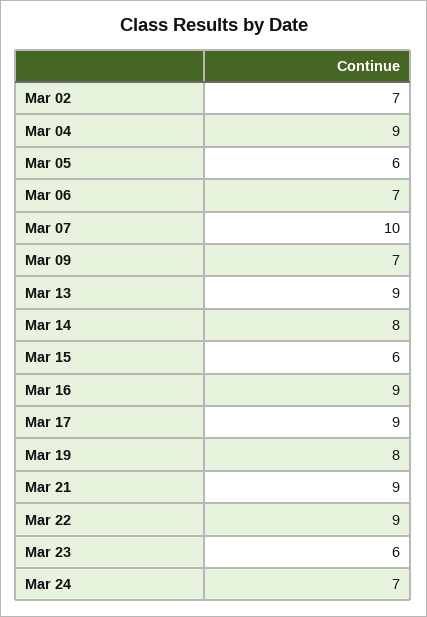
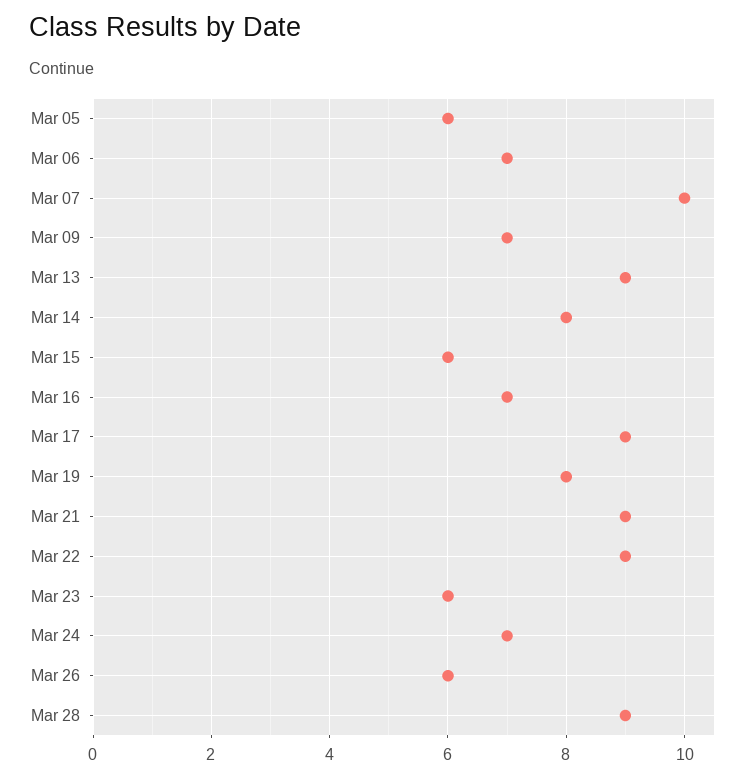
Mar 02: 7 -> none
Mar 04: 9 -> none
Mar 16: 9 -> 7
Mar 26: none -> 6
Mar 28: none -> 9

